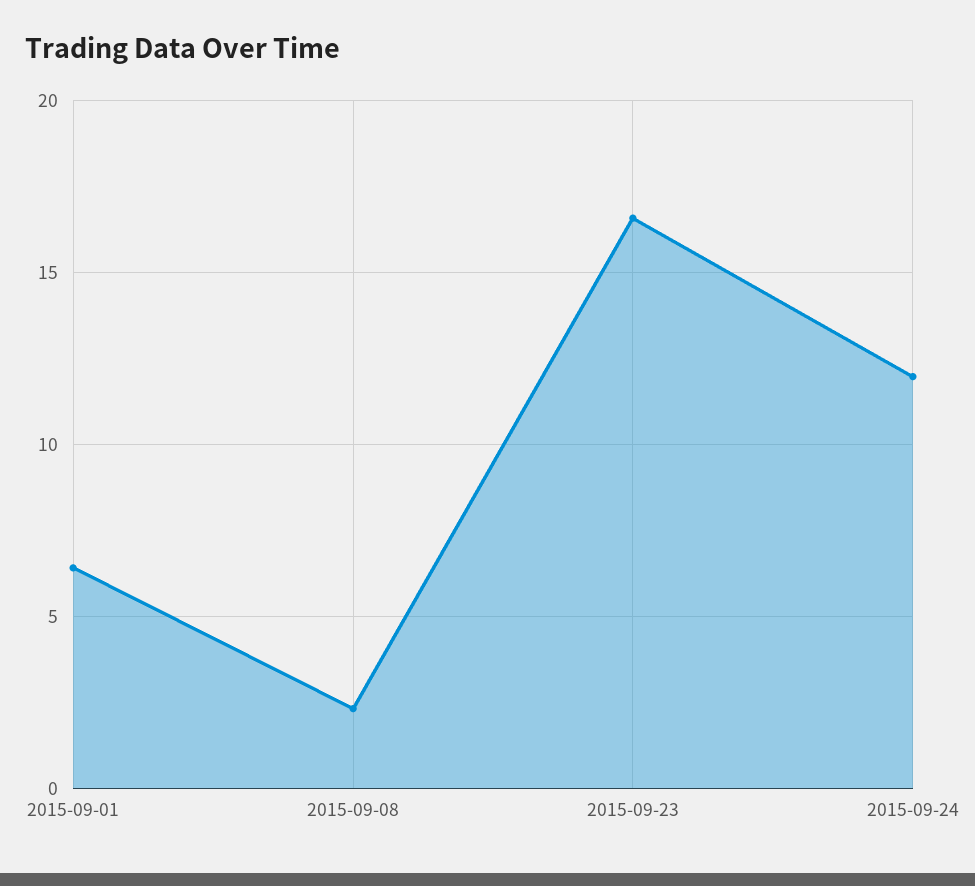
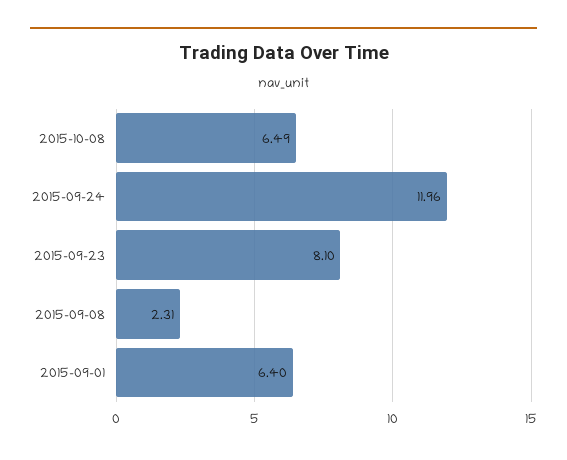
2015-09-23: 16.5 -> 8.1
2015-10-08: none -> 6.49

